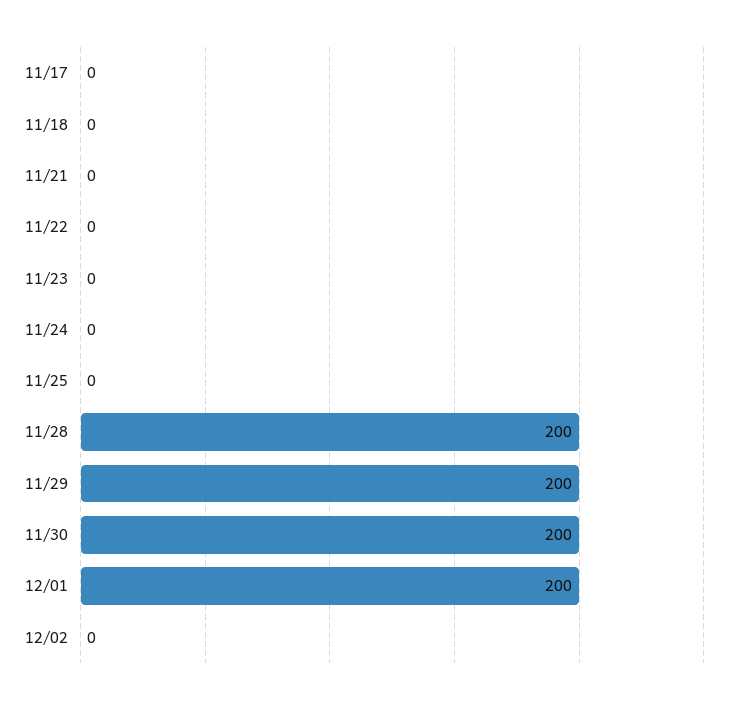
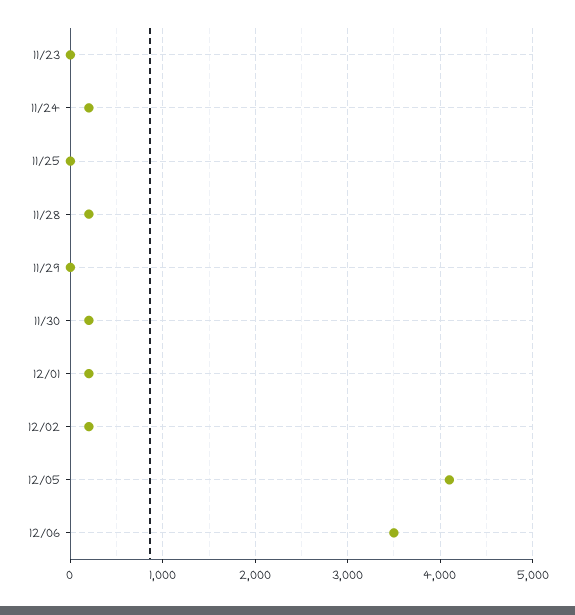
11/17: 0 -> none
11/18: 0 -> none
11/21: 0 -> none
11/22: 0 -> none
11/24: 0 -> 200
11/29: 200 -> 0
12/02: 0 -> 200
12/05: none -> 4100
12/06: none -> 3500

